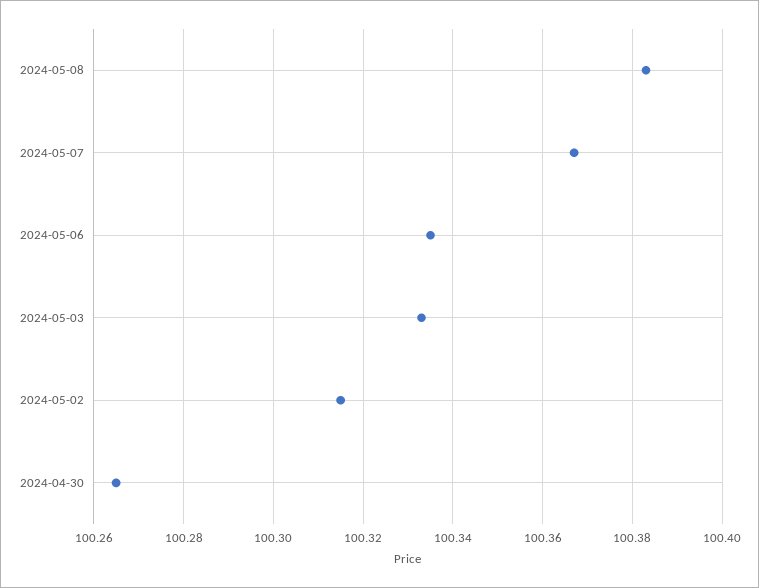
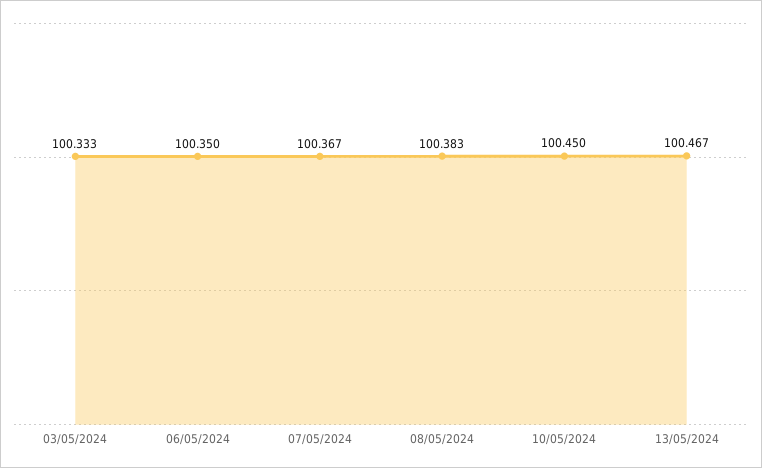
2024-05-06: 100.335 -> 100.35
2024-05-02: 100.315 -> none
2024-04-30: 100.265 -> none
10/05/2024: none -> 100.45
13/05/2024: none -> 100.467

